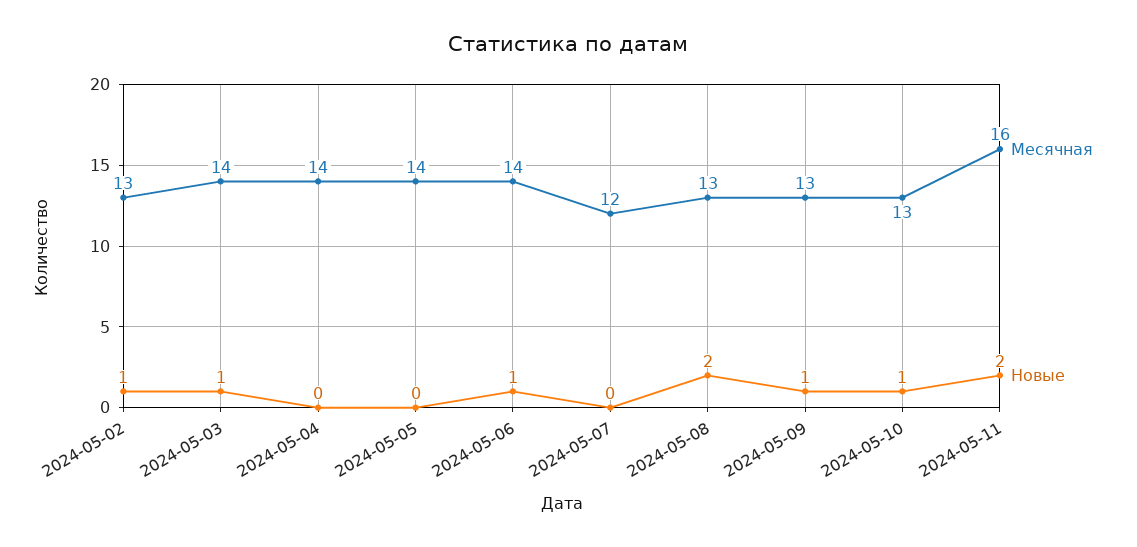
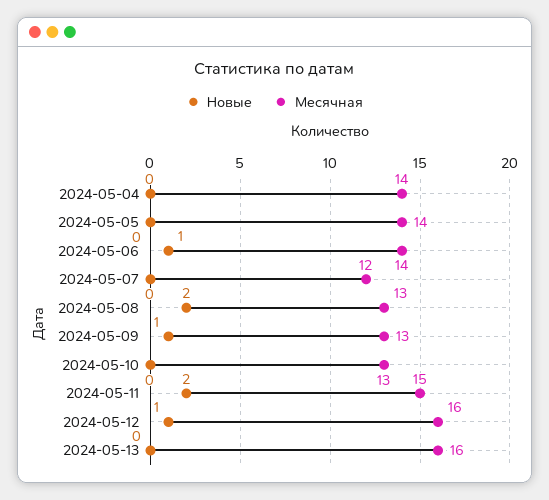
Месячная, 2024-05-02: 13 -> none
Новые, 2024-05-02: 1 -> none
Месячная, 2024-05-03: 14 -> none
Новые, 2024-05-03: 1 -> none
Новые, 2024-05-10: 1 -> 0
Месячная, 2024-05-11: 16 -> 15
Новые, 2024-05-12: none -> 1
Месячная, 2024-05-12: none -> 16
Новые, 2024-05-13: none -> 0
Месячная, 2024-05-13: none -> 16

